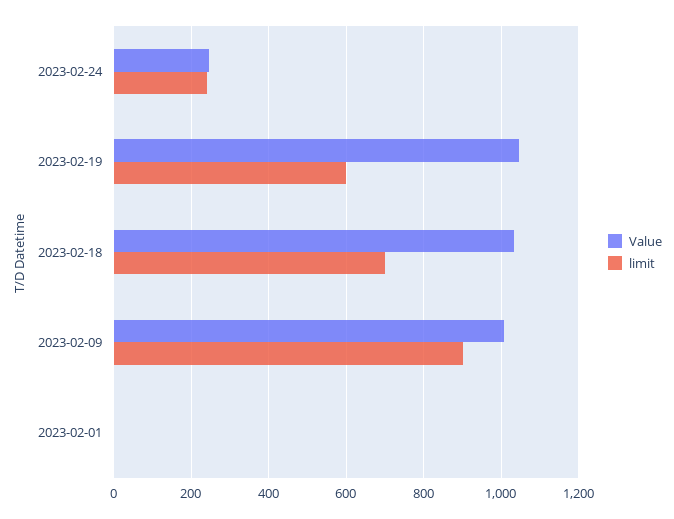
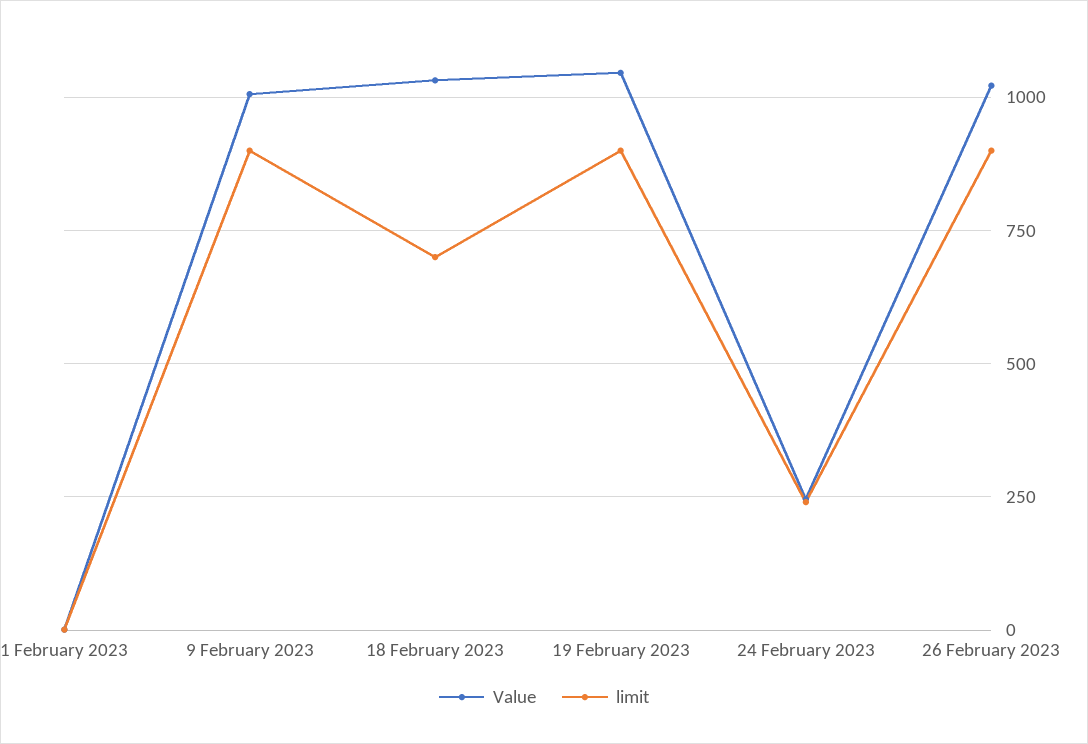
limit, 2023-02-19: 600 -> 900
Value, 26 February 2023: none -> 1025
limit, 26 February 2023: none -> 900

